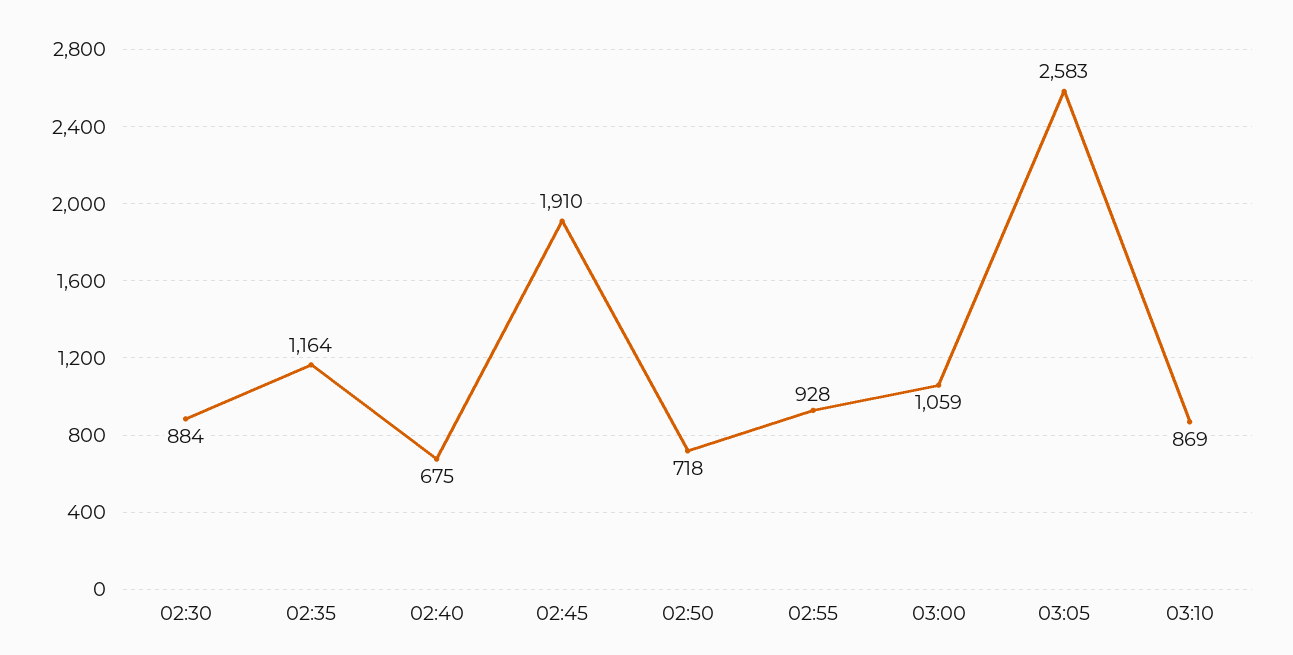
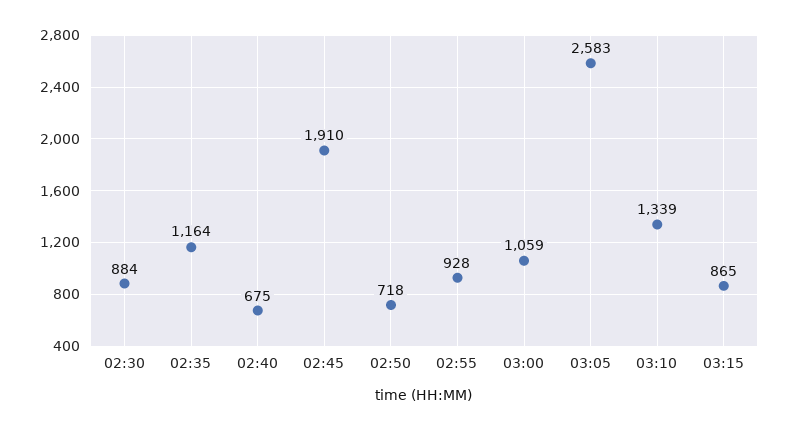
03:10: 869 -> 1339
03:15: none -> 865

